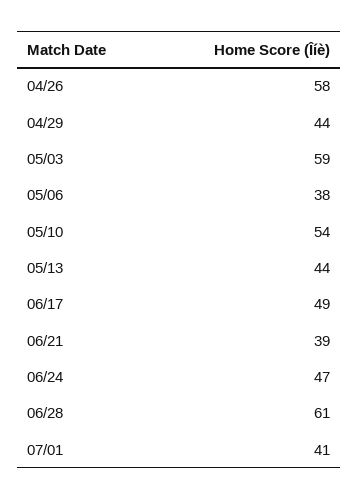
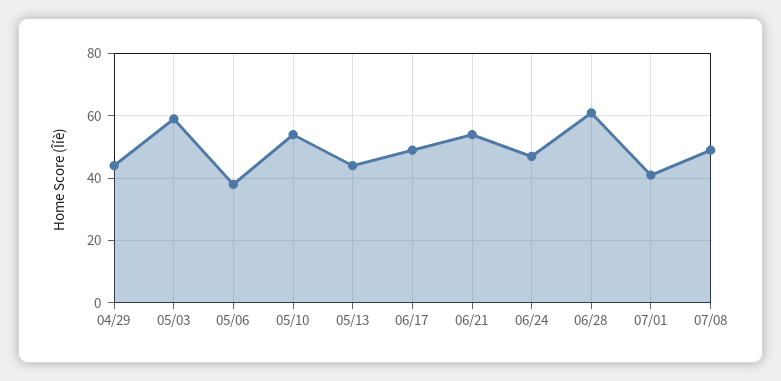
04/26: 58 -> none
06/21: 39 -> 55
07/08: none -> 50

